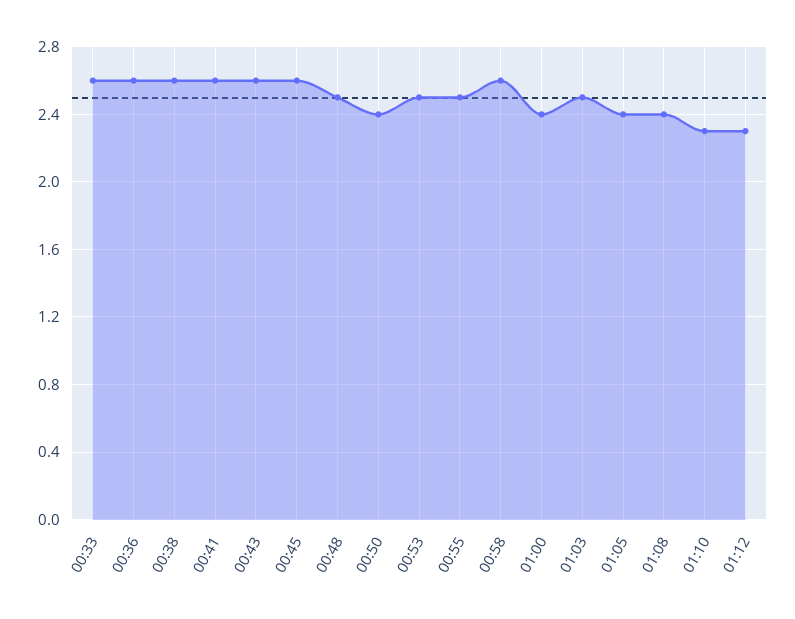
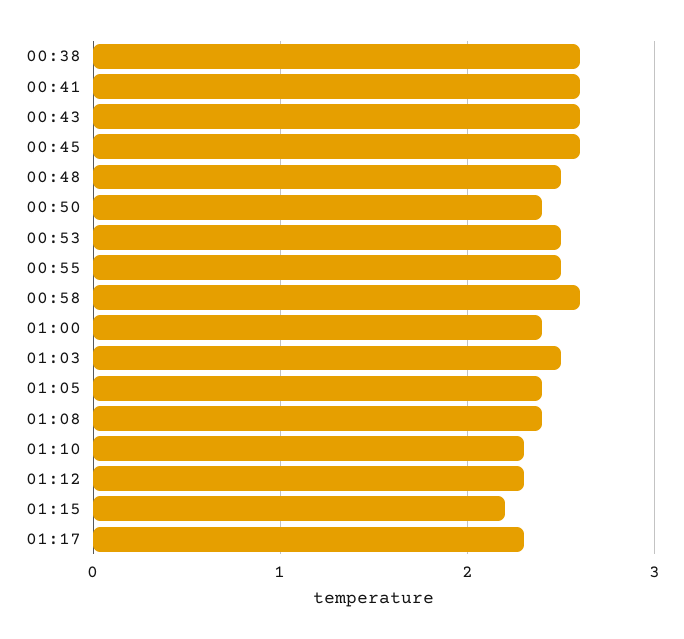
00:33: 2.6 -> none
00:36: 2.6 -> none
01:15: none -> 2.2
01:17: none -> 2.3

